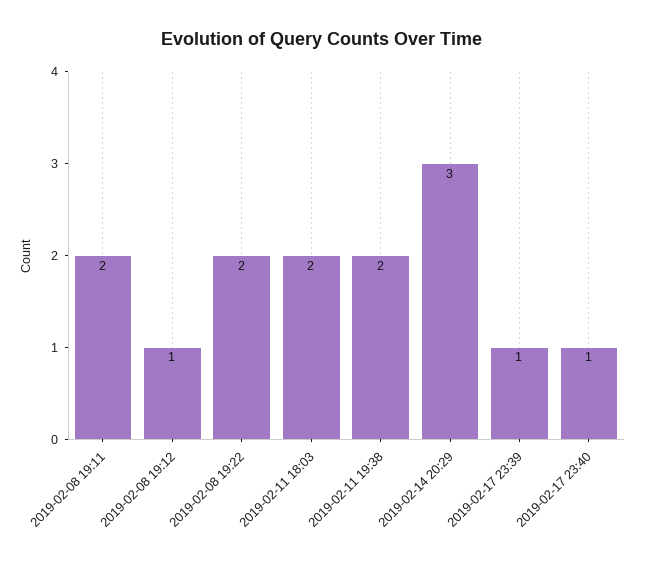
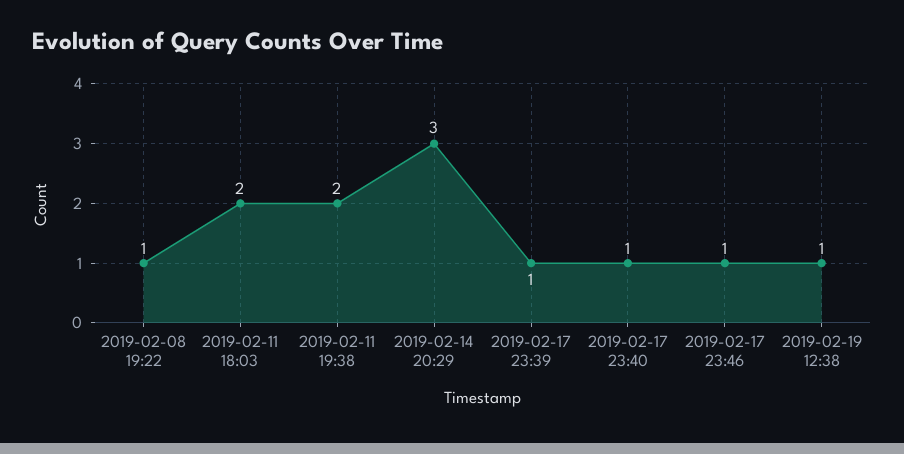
2019-02-08 19:11: 2 -> none
2019-02-08 19:12: 1 -> none
2019-02-08 19:22: 2 -> 1
2019-02-17 23:46: none -> 1
2019-02-19 12:38: none -> 1

